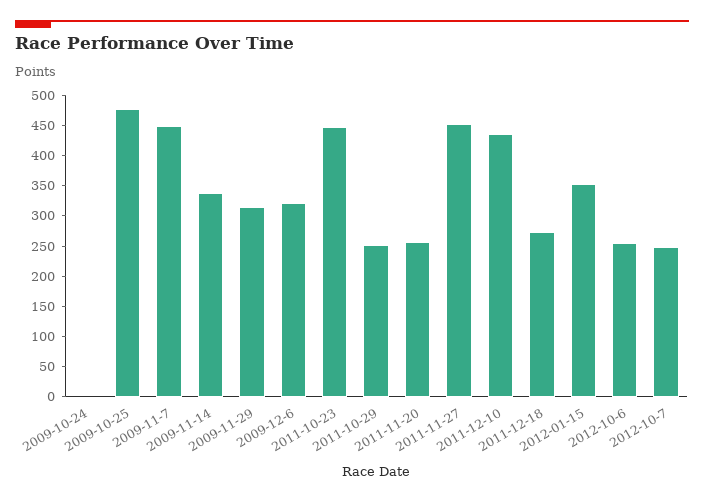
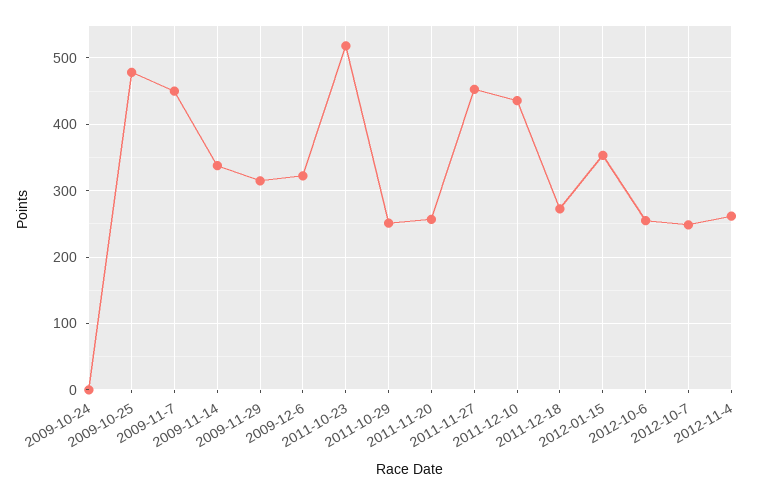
2011-10-23: 450 -> 520
2012-11-4: none -> 260

